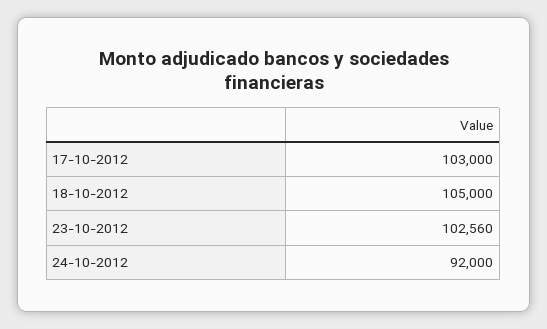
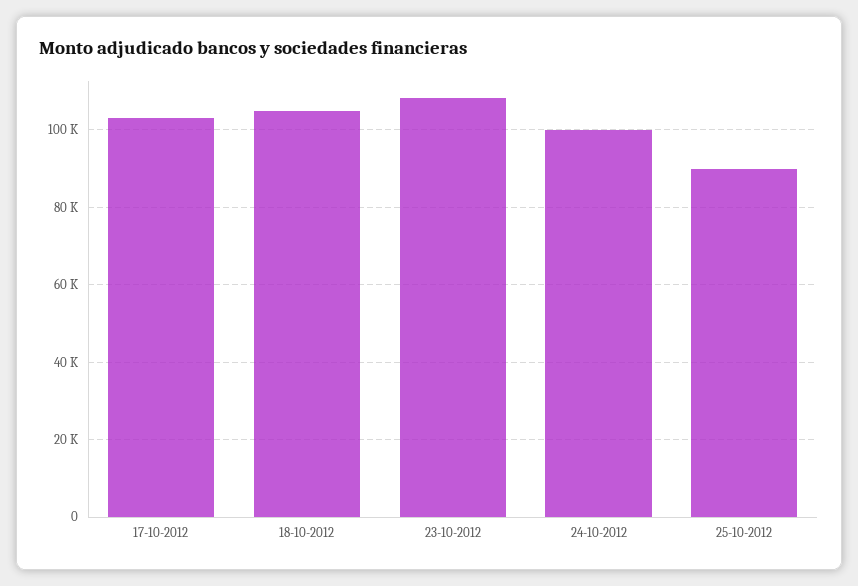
23-10-2012: 102560 -> 108000
24-10-2012: 92000 -> 100000
25-10-2012: none -> 90000

